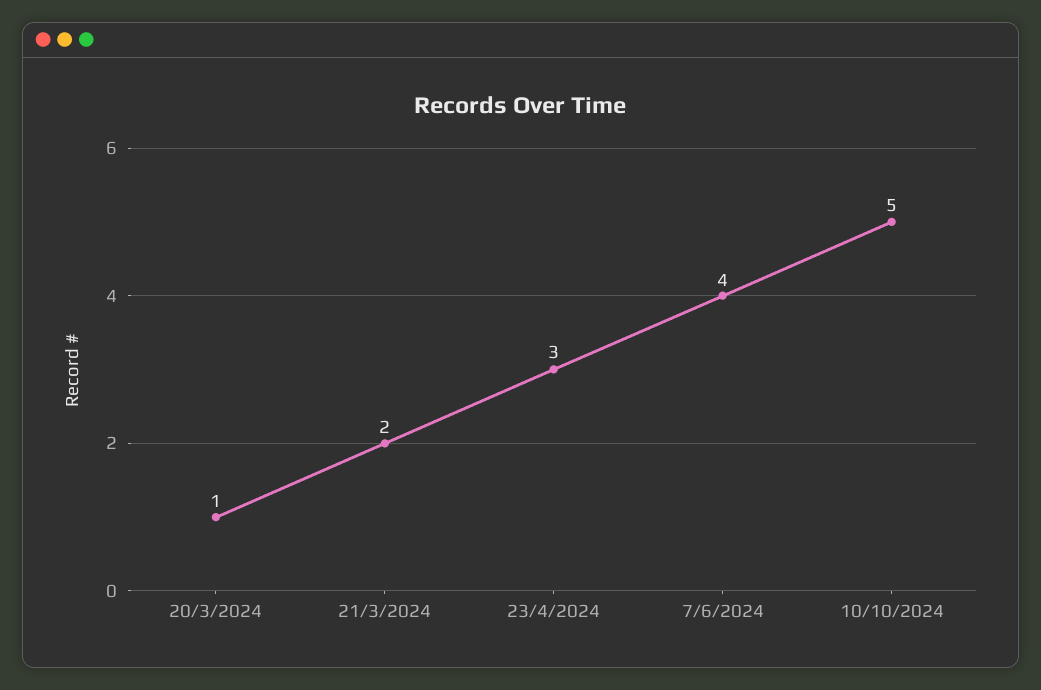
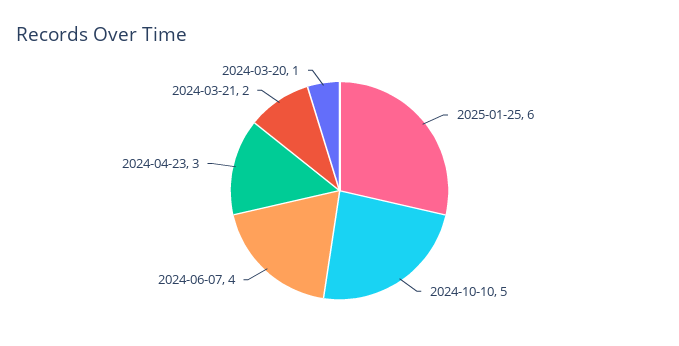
2025-01-25: none -> 6

